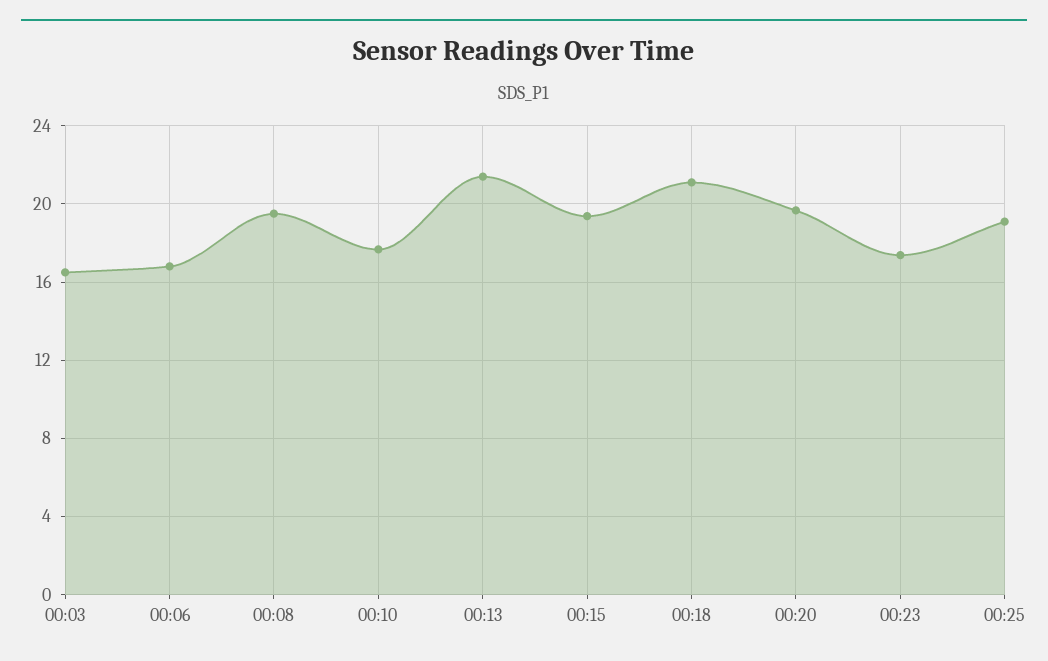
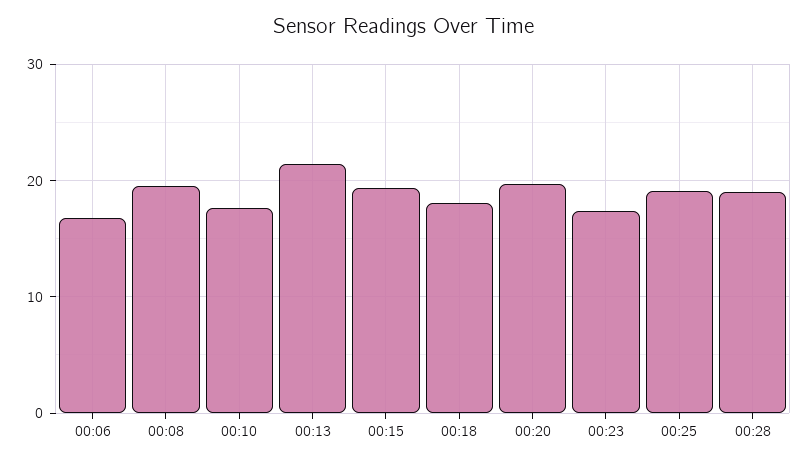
00:03: 16.5 -> none
00:18: 21 -> 18
00:28: none -> 19

